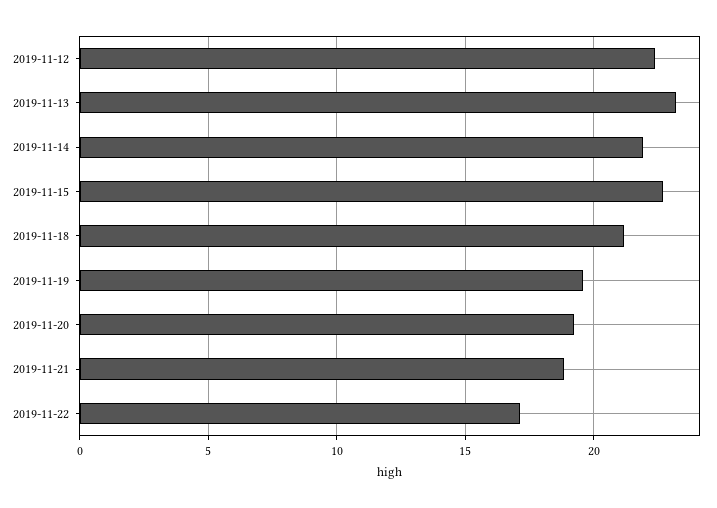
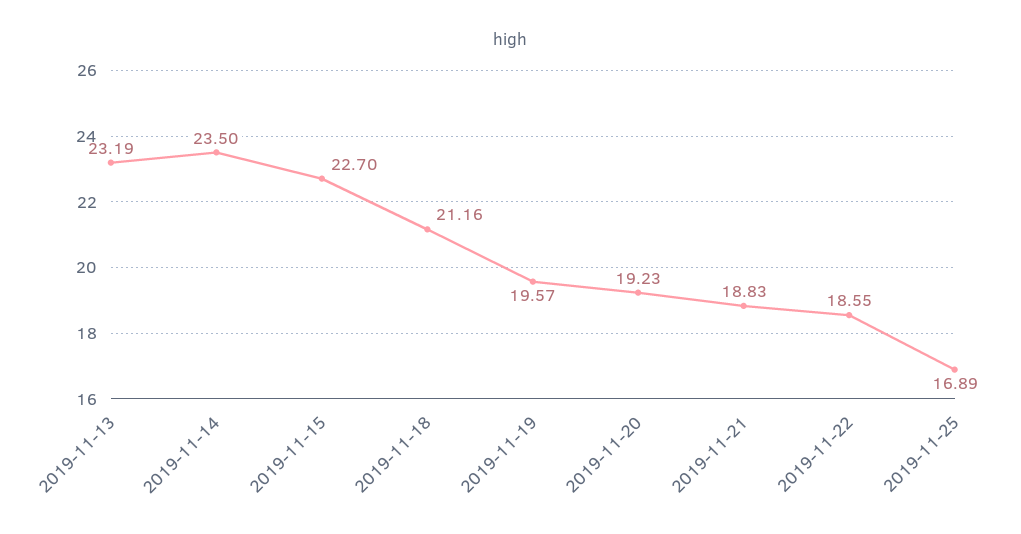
2019-11-12: 22.5 -> none
2019-11-14: 22 -> 23.5
2019-11-22: 17 -> 18.55
2019-11-25: none -> 16.89

